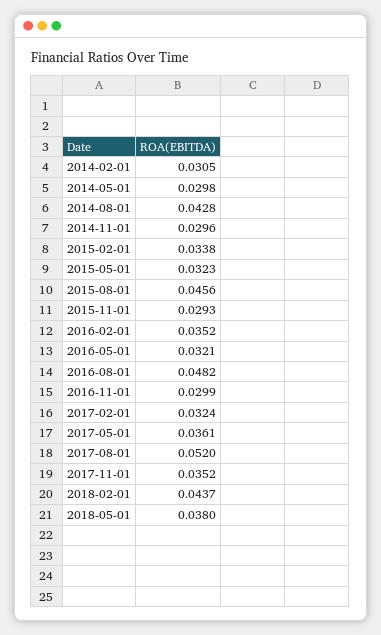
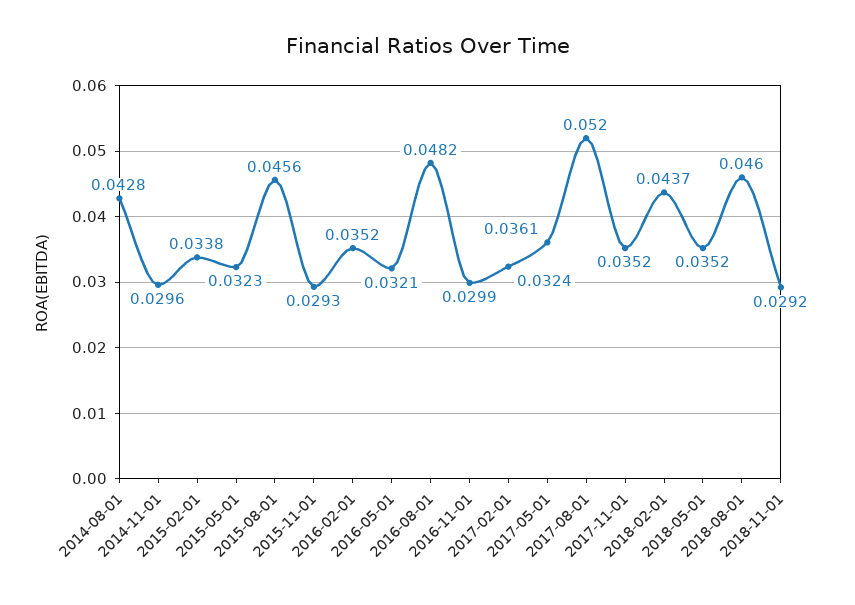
2014-02-01: 0.0305 -> none
2014-05-01: 0.0298 -> none
2018-05-01: 0.038 -> 0.0352
2018-08-01: none -> 0.046
2018-11-01: none -> 0.0292

